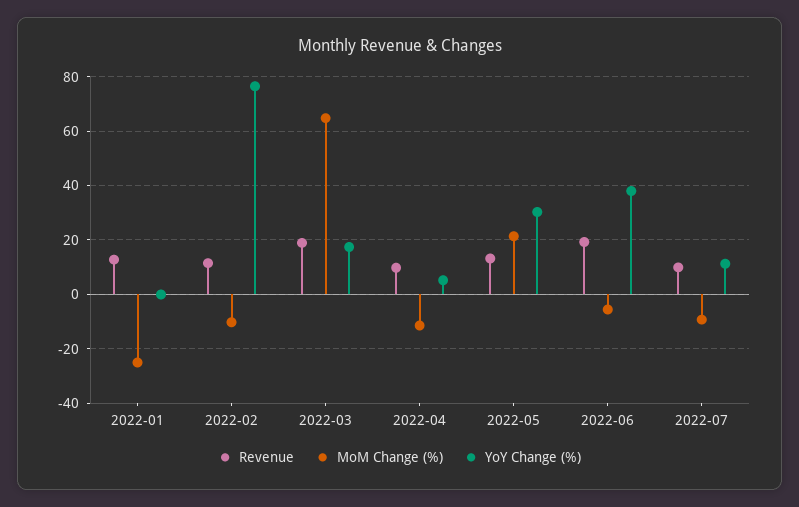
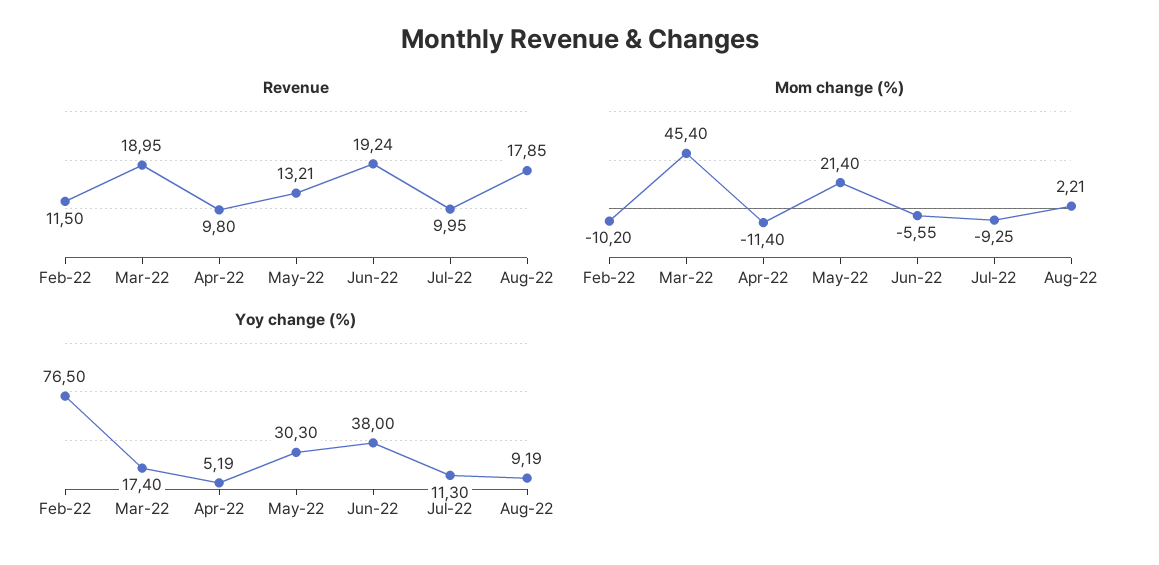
Revenue, 2022-01: 12.5 -> none
MoM Change (%), 2022-01: -25 -> none
YoY Change (%), 2022-01: 0 -> none
MoM Change (%), 2022-03: 65 -> 45.4
Revenue, Aug-22: none -> 17.85
MoM Change (%), Aug-22: none -> 2.21
YoY Change (%), Aug-22: none -> 9.19

